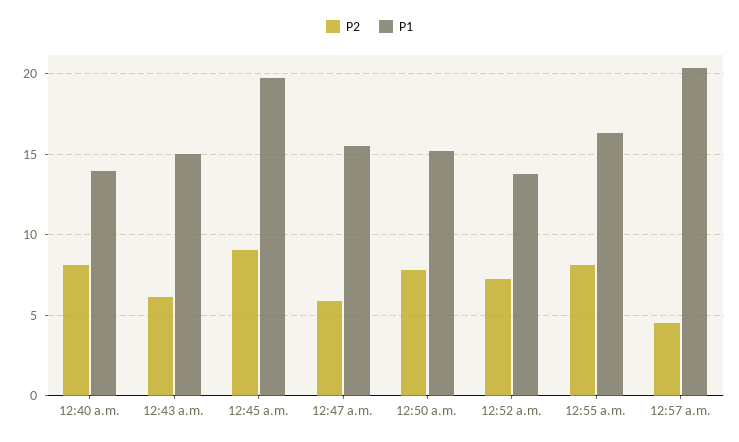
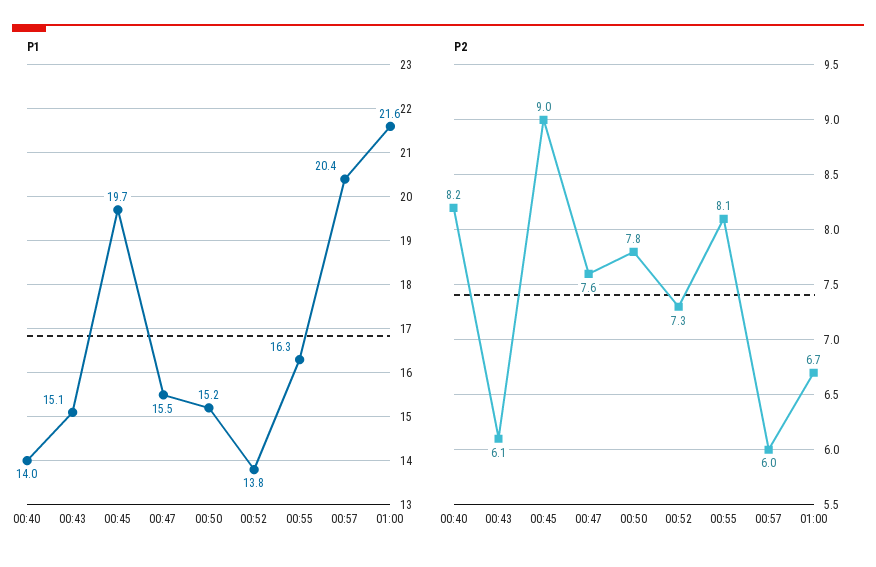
P2, 12:47 a.m.: 6 -> 7.6
P2, 12:57 a.m.: 4.5 -> 6
P1, 01:00: none -> 21.6
P2, 01:00: none -> 6.7

